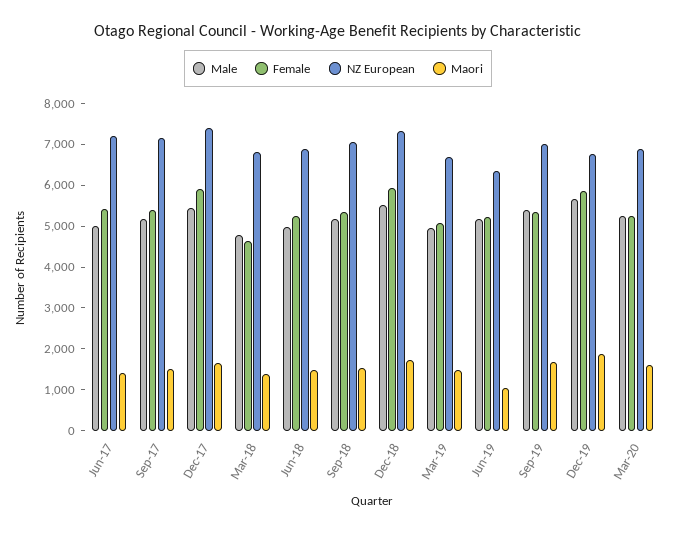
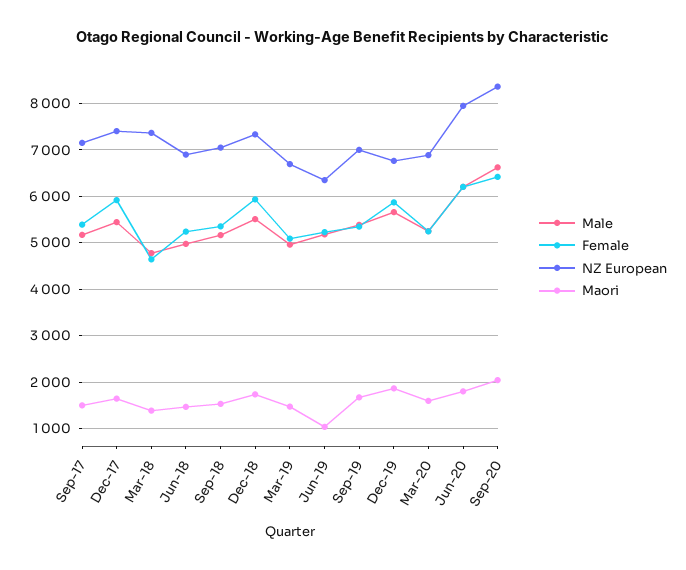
Male, Jun-17: 5000 -> none
Female, Jun-17: 5400 -> none
NZ European, Jun-17: 7200 -> none
Maori, Jun-17: 1400 -> none
NZ European, Mar-18: 6800 -> 7400
Male, Jun-20: none -> 6200
Female, Jun-20: none -> 6200
NZ European, Jun-20: none -> 8000
Maori, Jun-20: none -> 1800
Male, Sep-20: none -> 6600
Female, Sep-20: none -> 6400
NZ European, Sep-20: none -> 8400
Maori, Sep-20: none -> 2000

